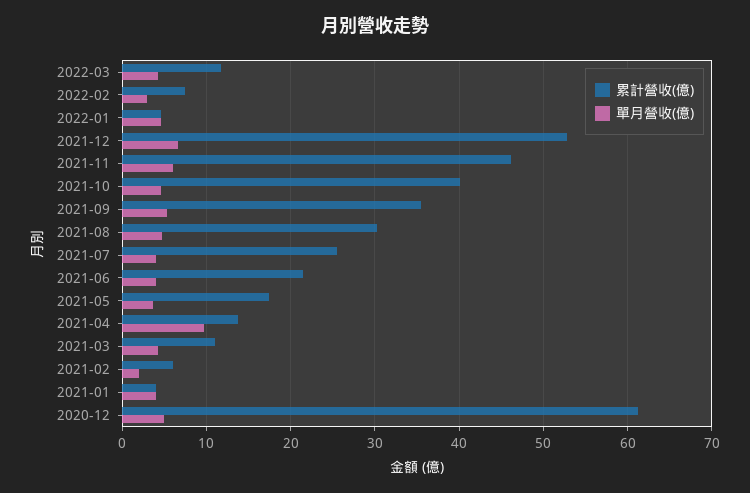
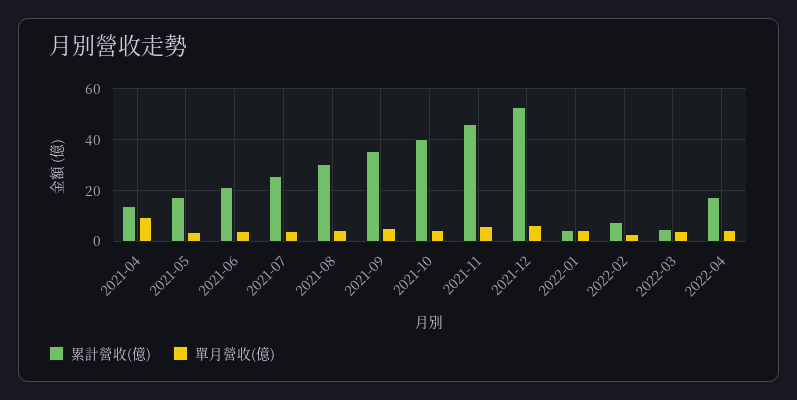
累計營收(億), 2022-03: 12 -> 5
累計營收(億), 2021-03: 11 -> none
單月營收(億), 2021-03: 4 -> none
累計營收(億), 2021-02: 6 -> none
單月營收(億), 2021-02: 2 -> none
累計營收(億), 2021-01: 4 -> none
單月營收(億), 2021-01: 4 -> none
累計營收(億), 2020-12: 61 -> none
單月營收(億), 2020-12: 5 -> none
累計營收(億), 2022-04: none -> 17.5
單月營收(億), 2022-04: none -> 5

